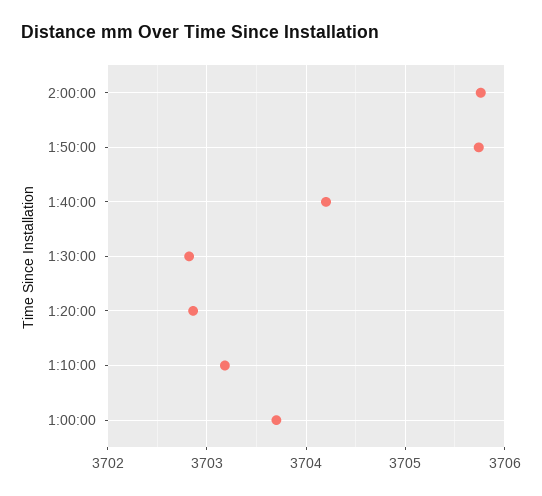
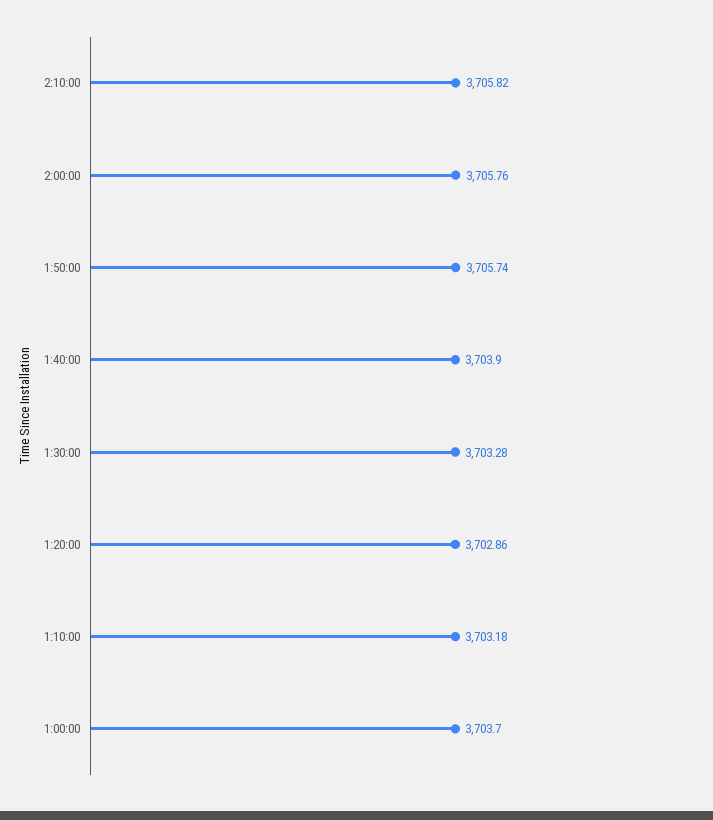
1:40:00: 3704.2 -> 3703.9
1:30:00: 3702.8 -> 3703.28
2:10:00: none -> 3705.82

